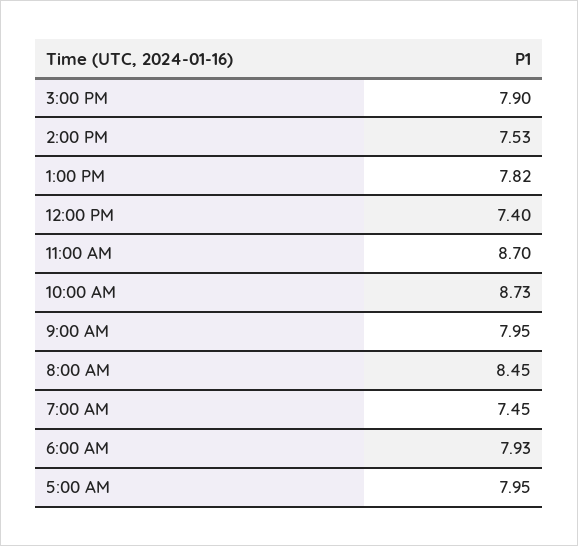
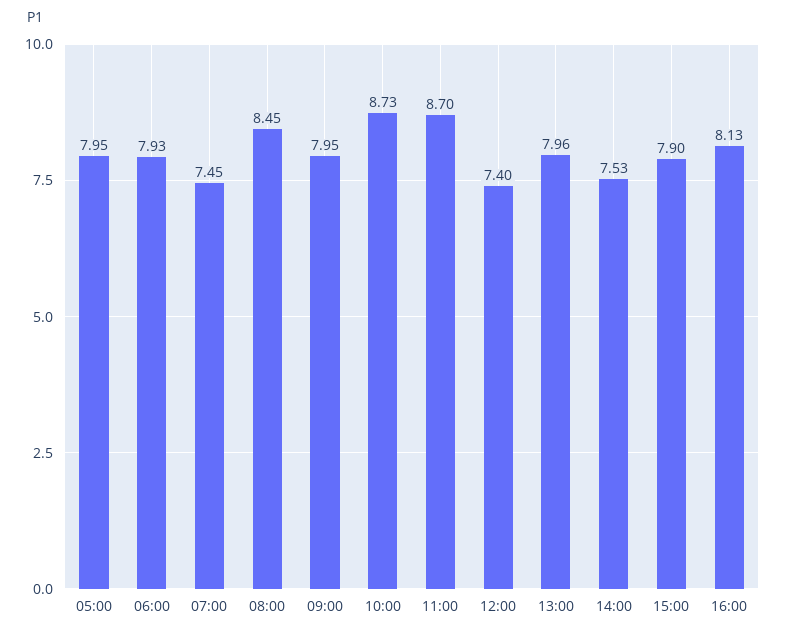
1:00 PM: 7.82 -> 7.96
16:00: none -> 8.13

